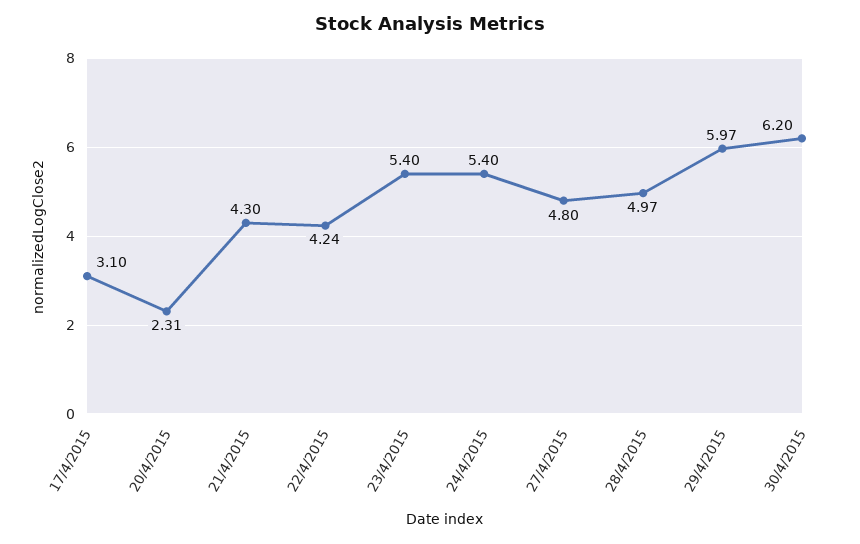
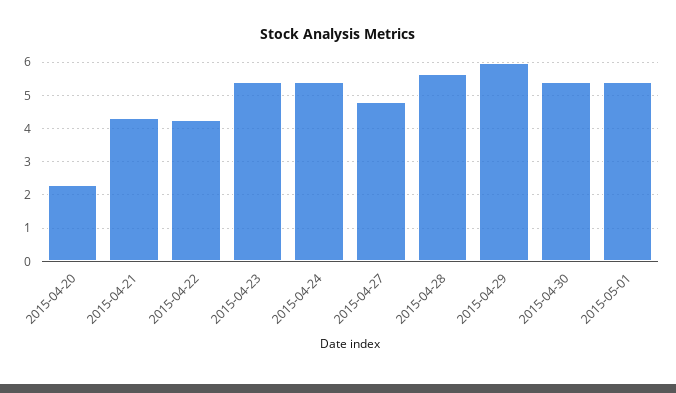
17/4/2015: 3.1 -> none
28/4/2015: 4.97 -> 5.6
30/4/2015: 6.2 -> 5.4
2015-05-01: none -> 5.4

